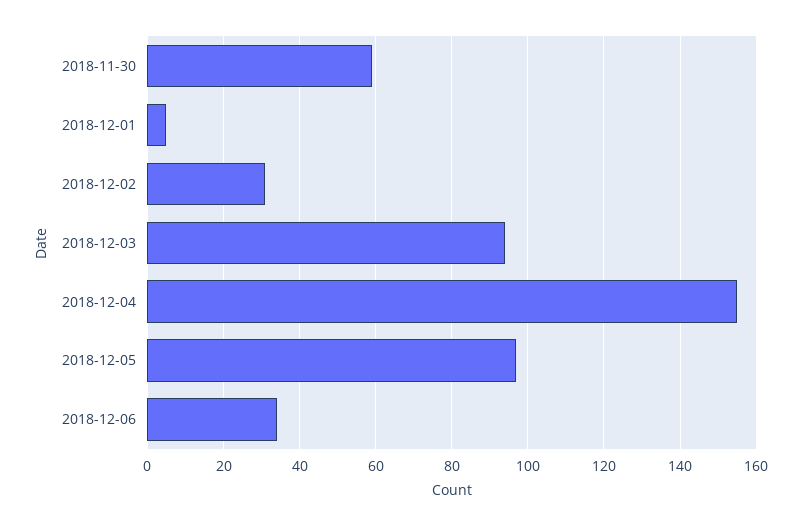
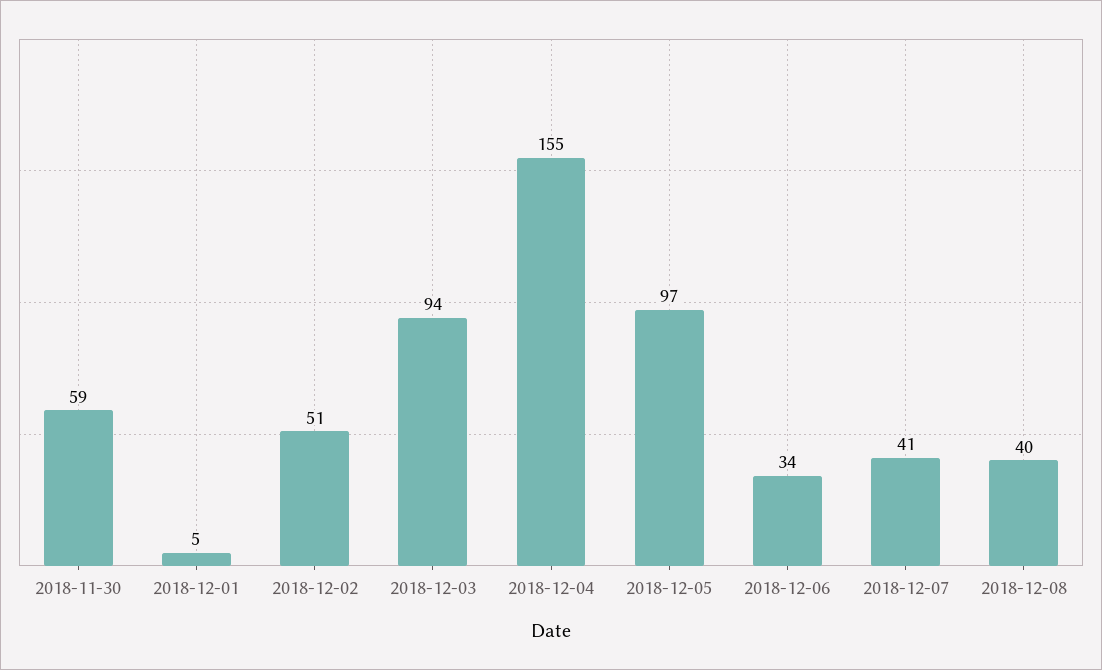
2018-12-02: 30 -> 51
2018-12-07: none -> 41
2018-12-08: none -> 40

